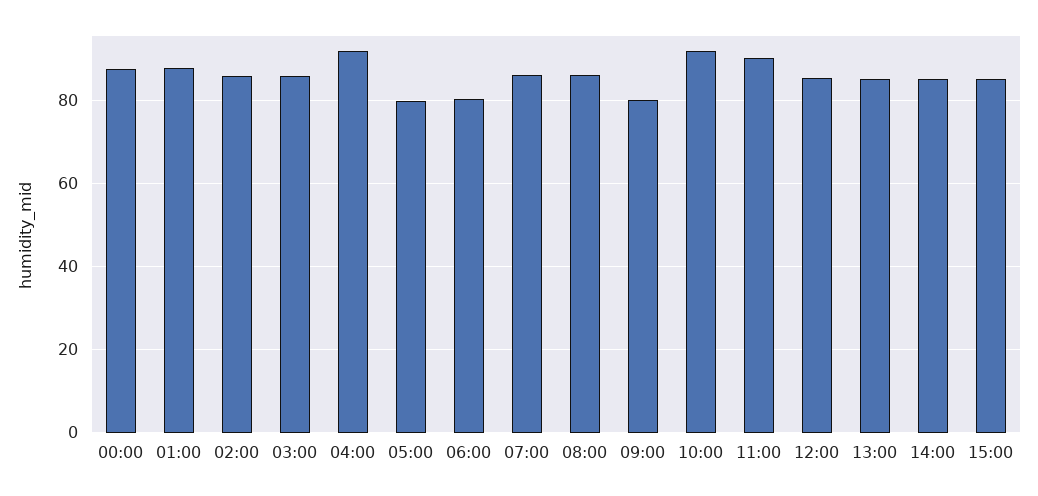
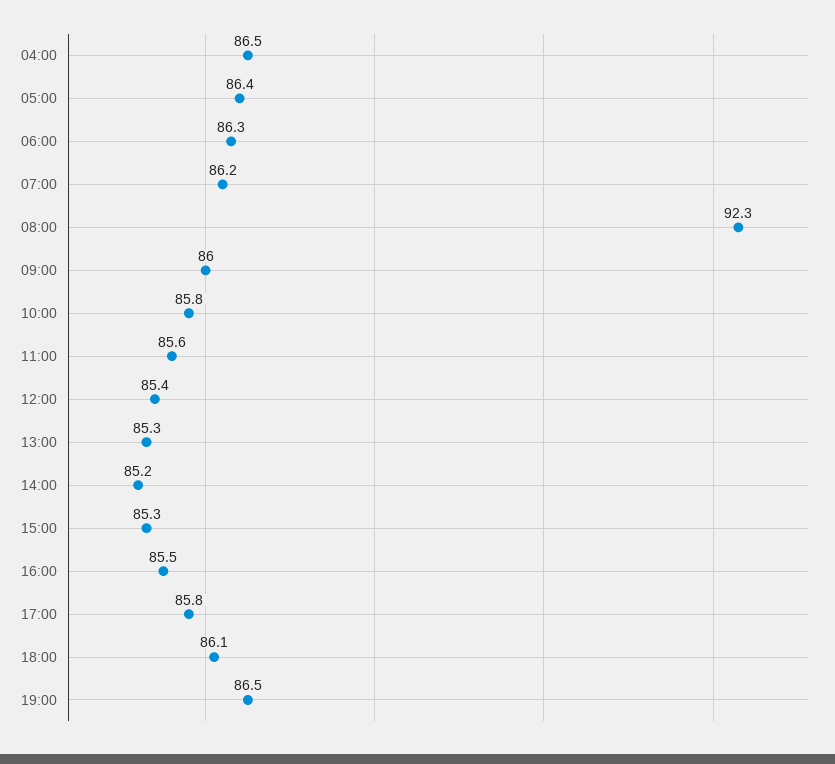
00:00: 88 -> none
01:00: 88 -> none
02:00: 86 -> none
03:00: 86 -> none
04:00: 92 -> 86.5
05:00: 80 -> 86.4
06:00: 80 -> 86.3
08:00: 86 -> 92.3
09:00: 80 -> 86
10:00: 92 -> 85.8
11:00: 90 -> 85.6
16:00: none -> 85.5
17:00: none -> 85.8
18:00: none -> 86.1
19:00: none -> 86.5

